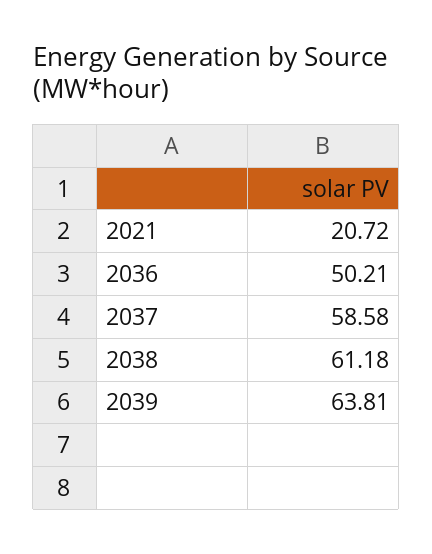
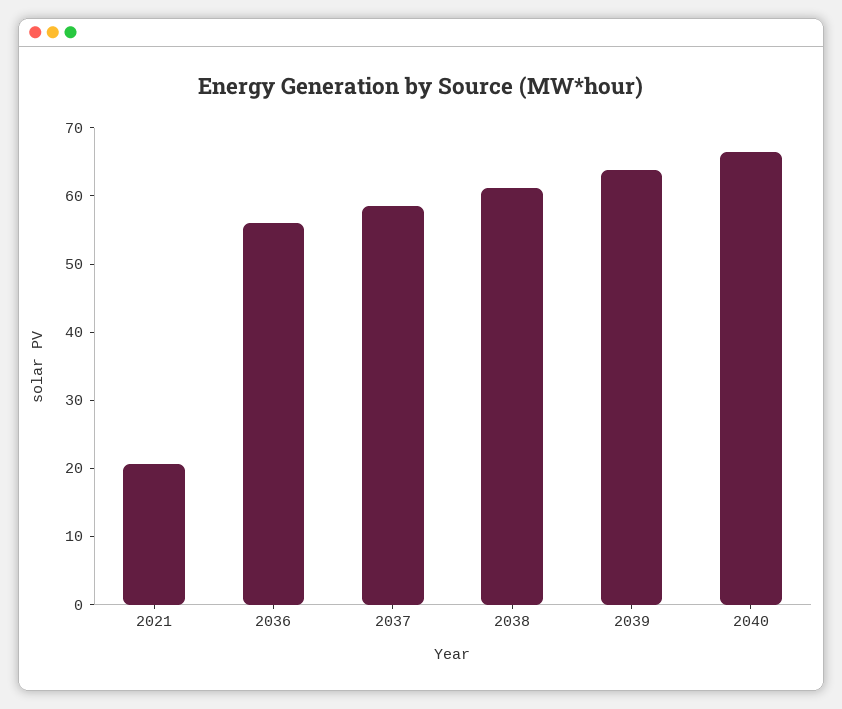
2036: 50.21 -> 56
2040: none -> 66

